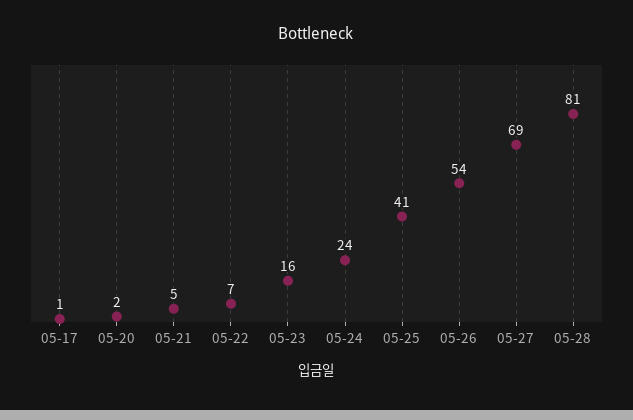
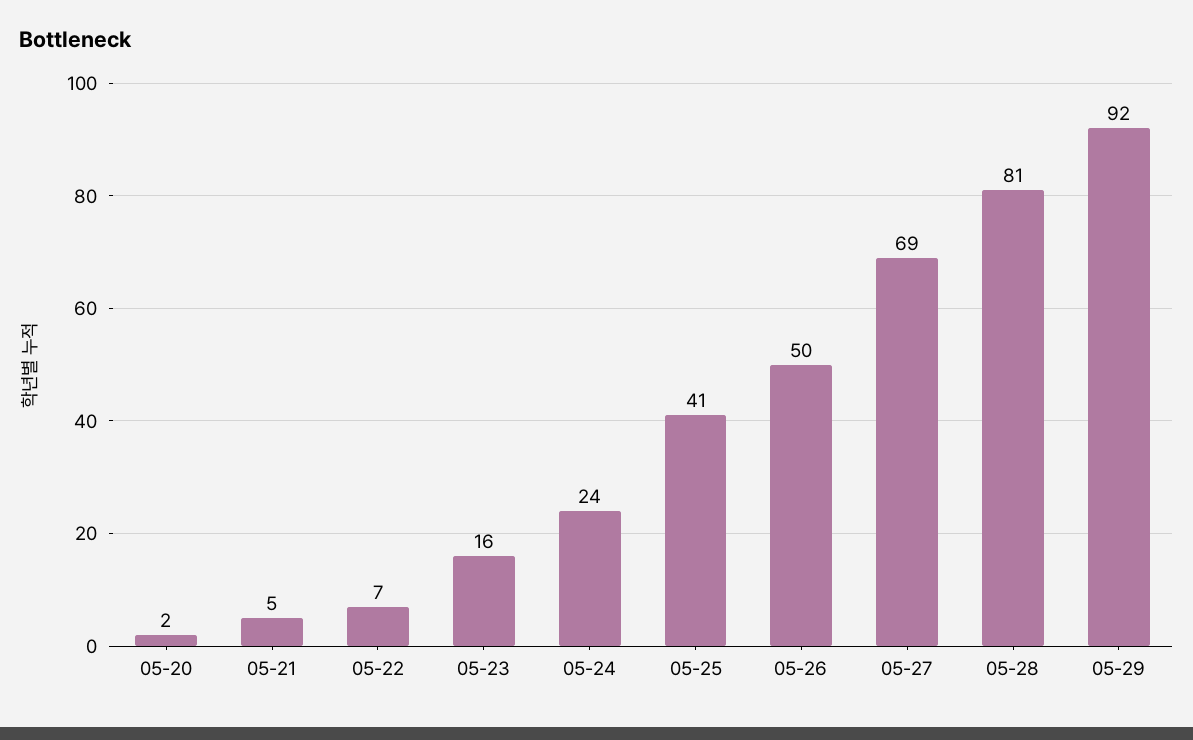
05-17: 1 -> none
05-26: 54 -> 50
05-29: none -> 92

